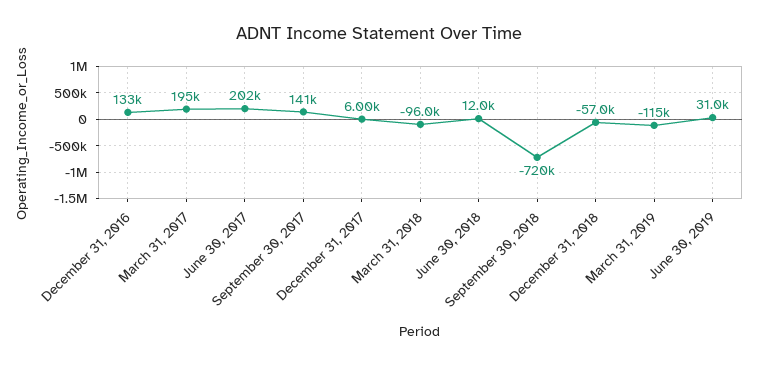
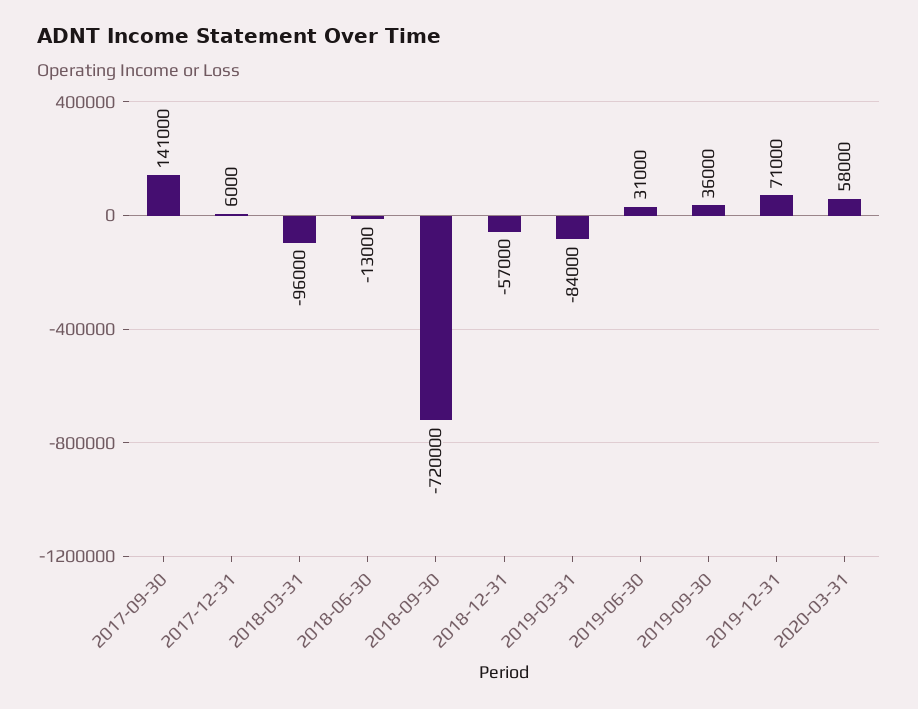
December 31, 2016: 133000 -> none
March 31, 2017: 195000 -> none
June 30, 2017: 202000 -> none
June 30, 2018: 12000 -> -13000
March 31, 2019: -115000 -> -84000
2019-09-30: none -> 36000
2019-12-31: none -> 71000
2020-03-31: none -> 58000

